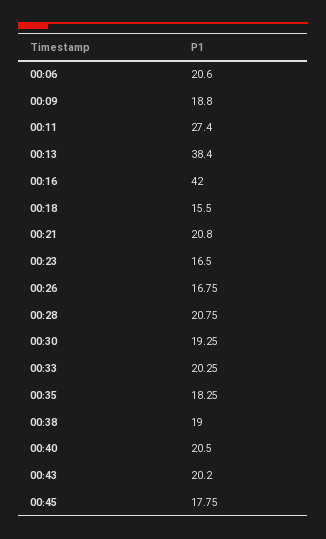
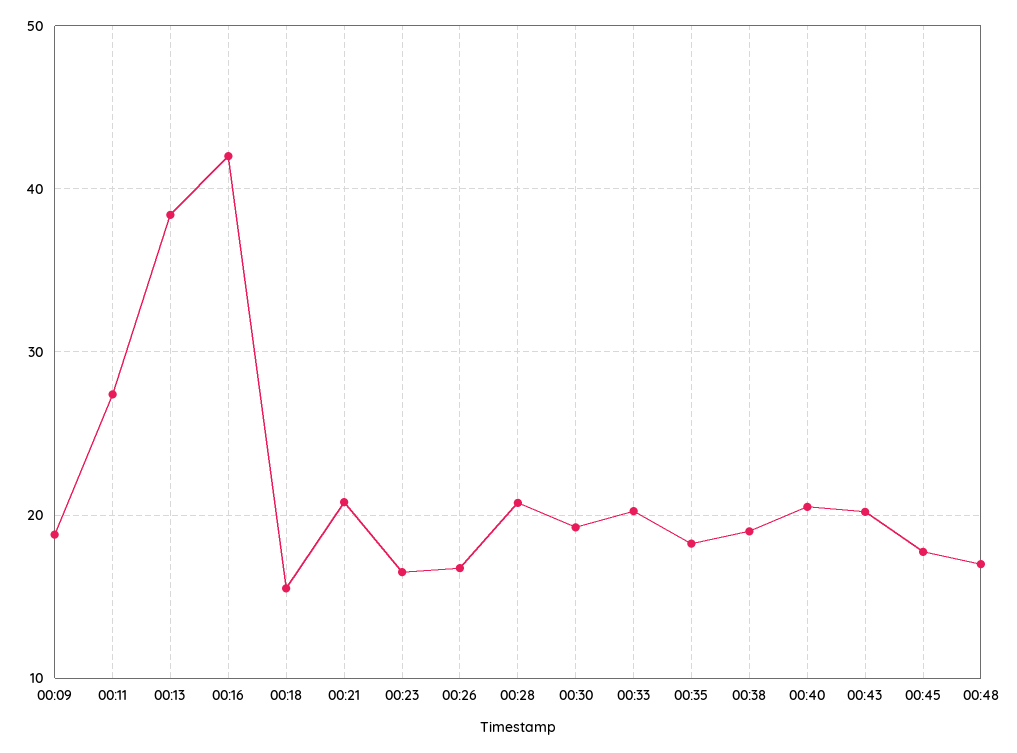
00:06: 20.6 -> none
00:48: none -> 17

